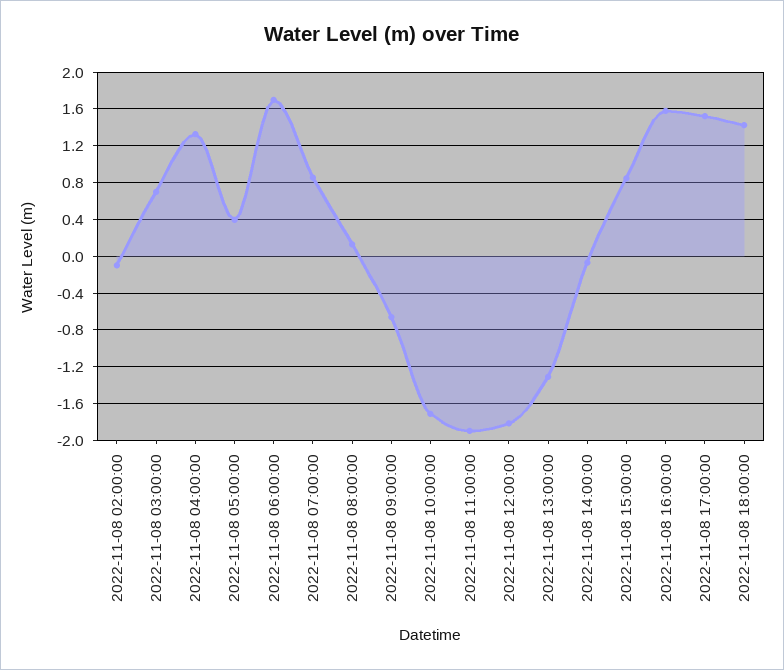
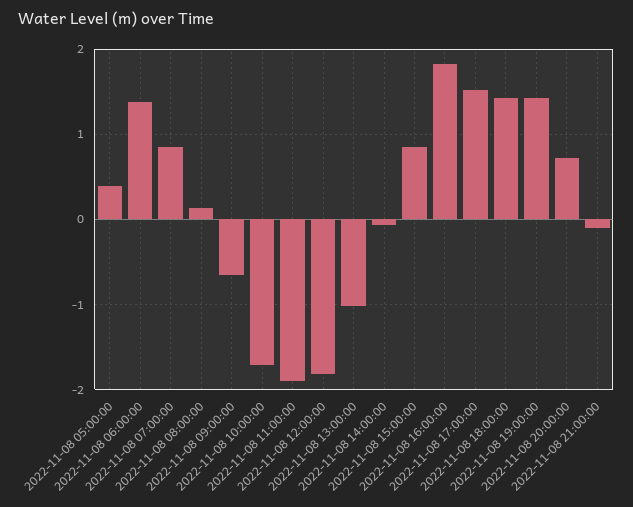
2022-11-08 02:00:00: -0.1 -> none
2022-11-08 03:00:00: 0.7 -> none
2022-11-08 04:00:00: 1.3 -> none
2022-11-08 06:00:00: 1.7 -> 1.4
2022-11-08 13:00:00: -1.3 -> -1
2022-11-08 16:00:00: 1.6 -> 1.8
2022-11-08 19:00:00: none -> 1.4
2022-11-08 20:00:00: none -> 0.7
2022-11-08 21:00:00: none -> -0.1

